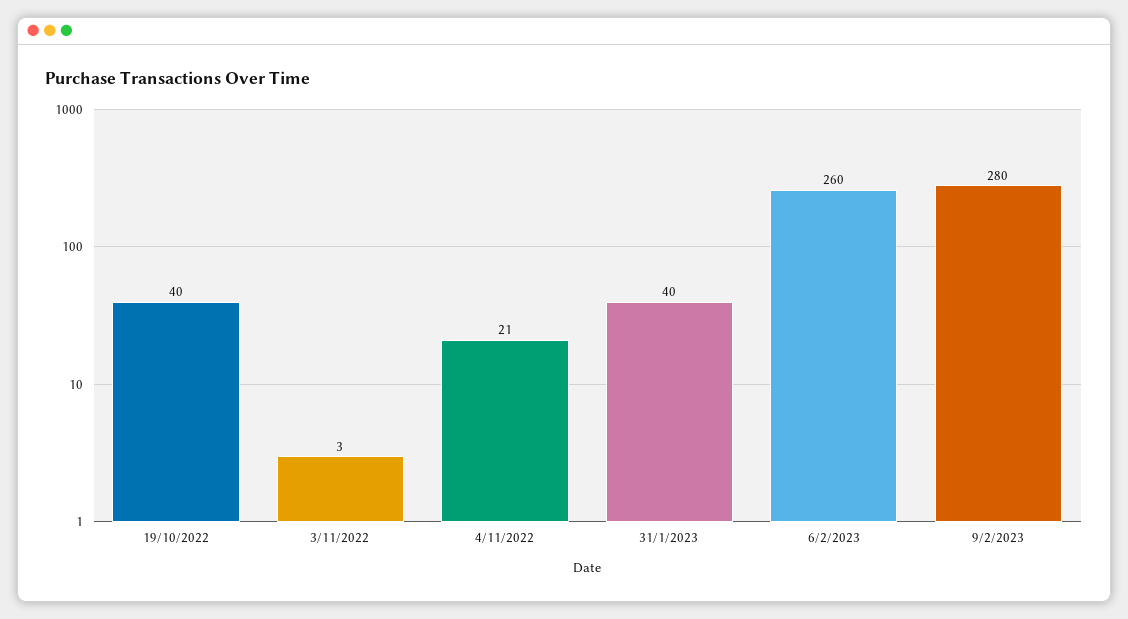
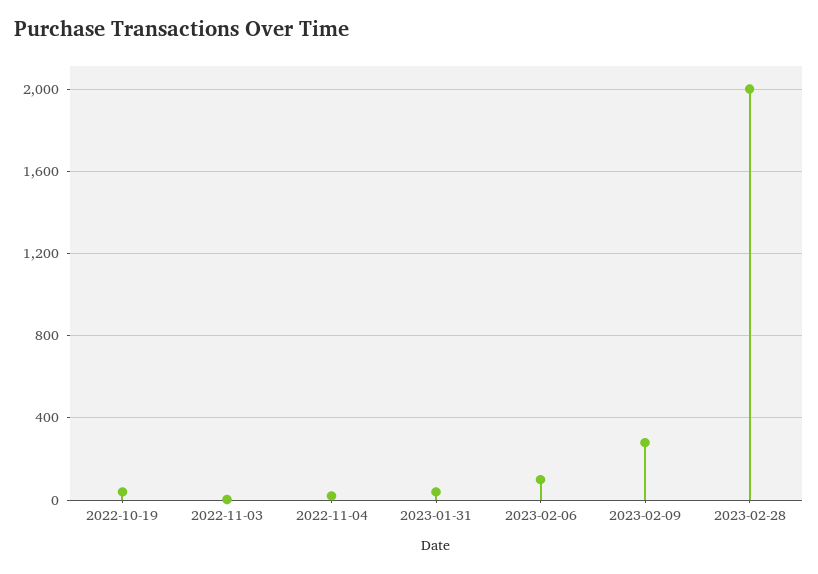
6/2/2023: 260 -> 100
2023-02-28: none -> 2000

